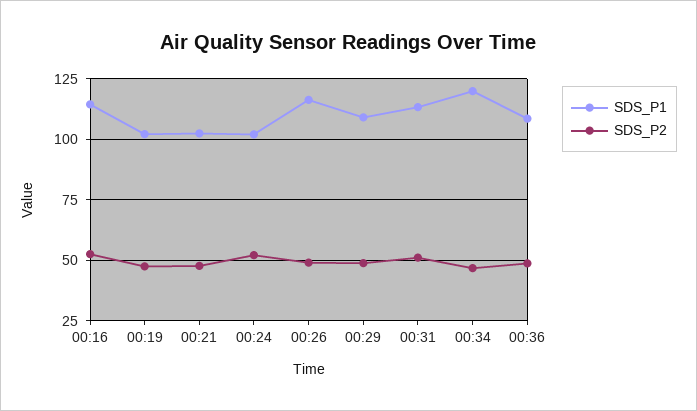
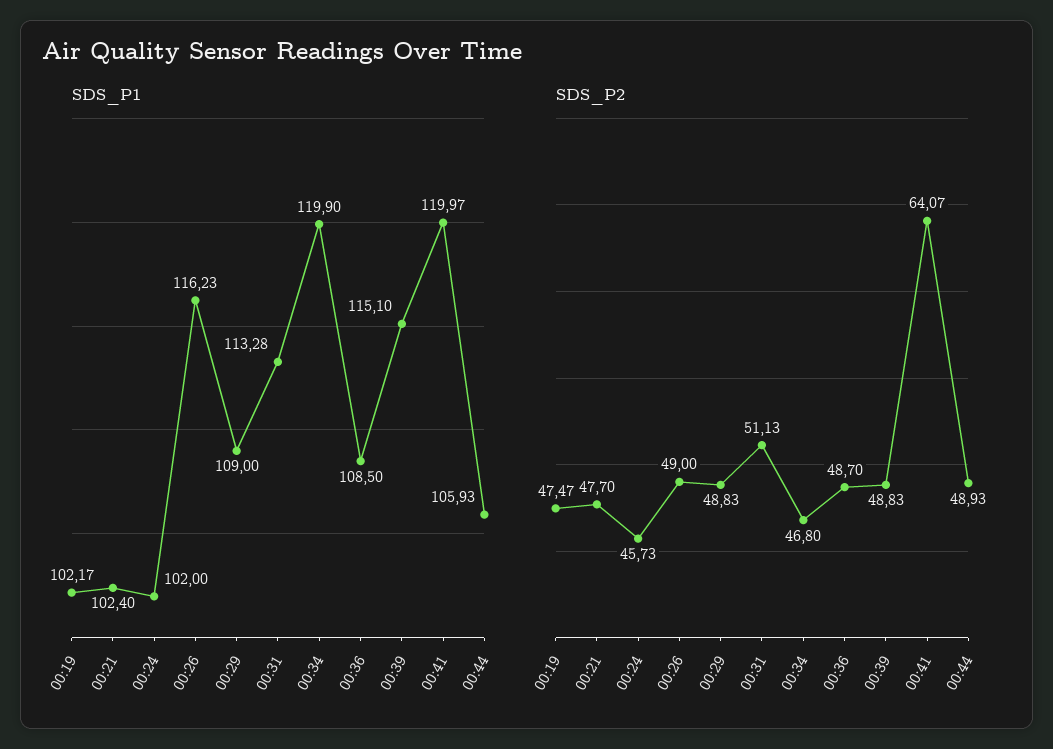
SDS_P1, 00:16: 115 -> none
SDS_P2, 00:16: 52.5 -> none
SDS_P2, 00:24: 52.5 -> 45.73
SDS_P1, 00:39: none -> 115.1
SDS_P1, 00:41: none -> 119.97
SDS_P1, 00:44: none -> 105.93
SDS_P2, 00:39: none -> 48.83
SDS_P2, 00:41: none -> 64.07
SDS_P2, 00:44: none -> 48.93

